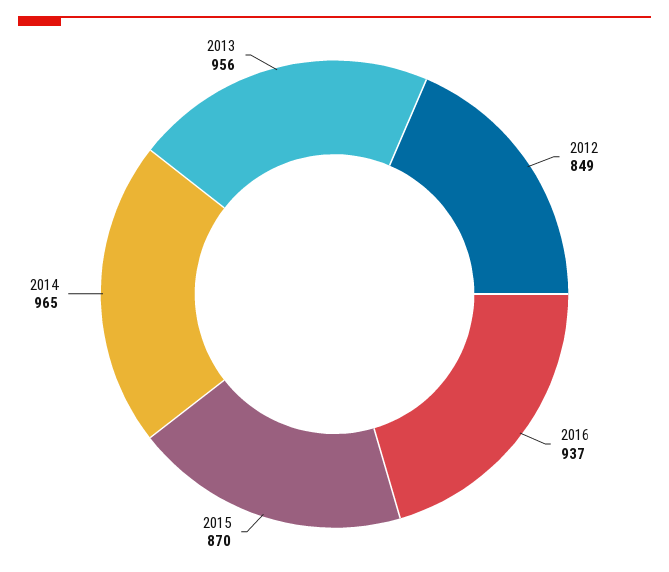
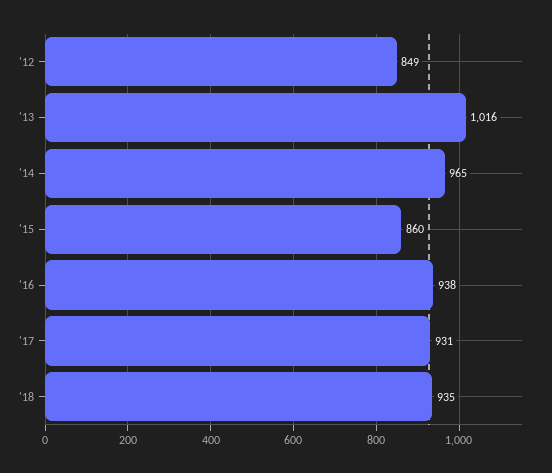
2016: 937 -> 938
2015: 870 -> 860
2013: 956 -> 1016
'17: none -> 931
'18: none -> 935

